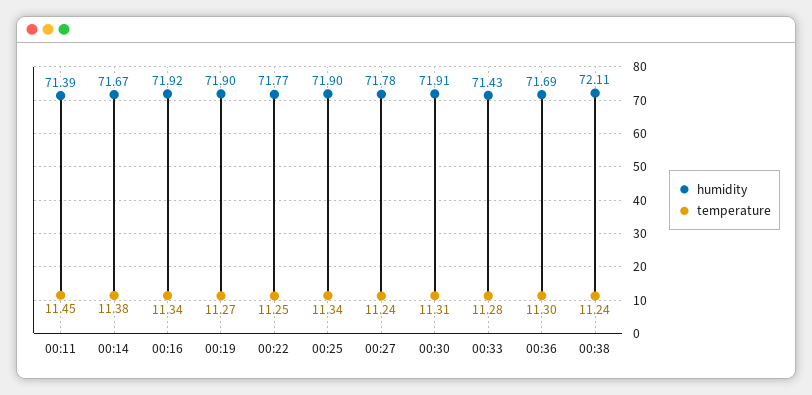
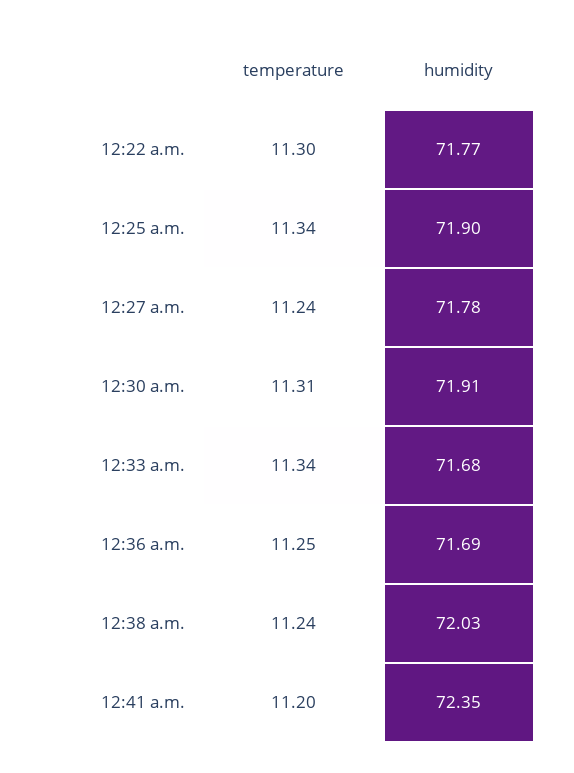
humidity, 00:11: 71.39 -> none
temperature, 00:11: 11.45 -> none
humidity, 00:14: 71.67 -> none
temperature, 00:14: 11.38 -> none
humidity, 00:16: 71.92 -> none
temperature, 00:16: 11.34 -> none
humidity, 00:19: 71.9 -> none
temperature, 00:19: 11.27 -> none
temperature, 00:22: 11.25 -> 11.3
humidity, 00:33: 71.43 -> 71.68
temperature, 00:33: 11.28 -> 11.34
temperature, 00:36: 11.3 -> 11.25
humidity, 00:38: 72.11 -> 72.03
temperature, 12:41 a.m.: none -> 11.2
humidity, 12:41 a.m.: none -> 72.35

